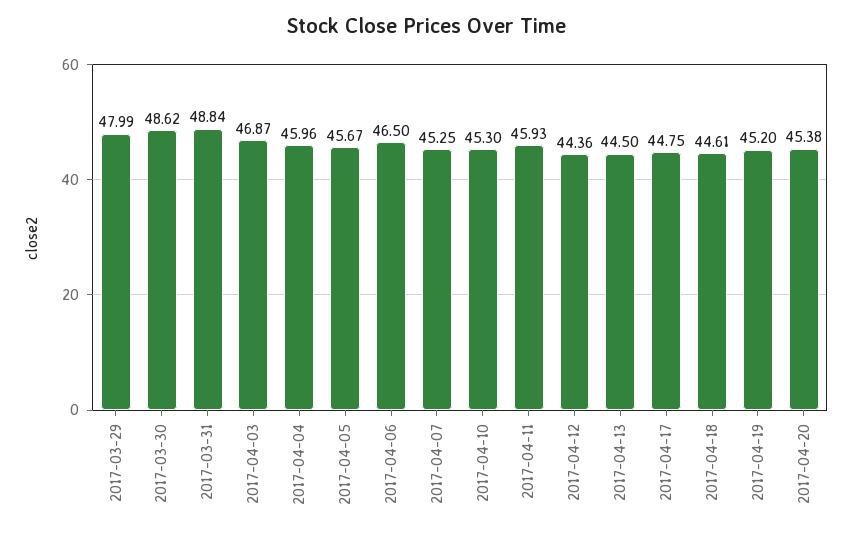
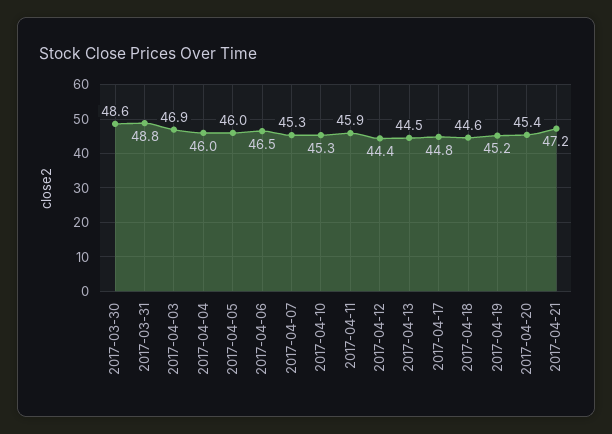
2017-03-29: 47.99 -> none
2017-04-05: 45.67 -> 46
2017-04-21: none -> 47.2

